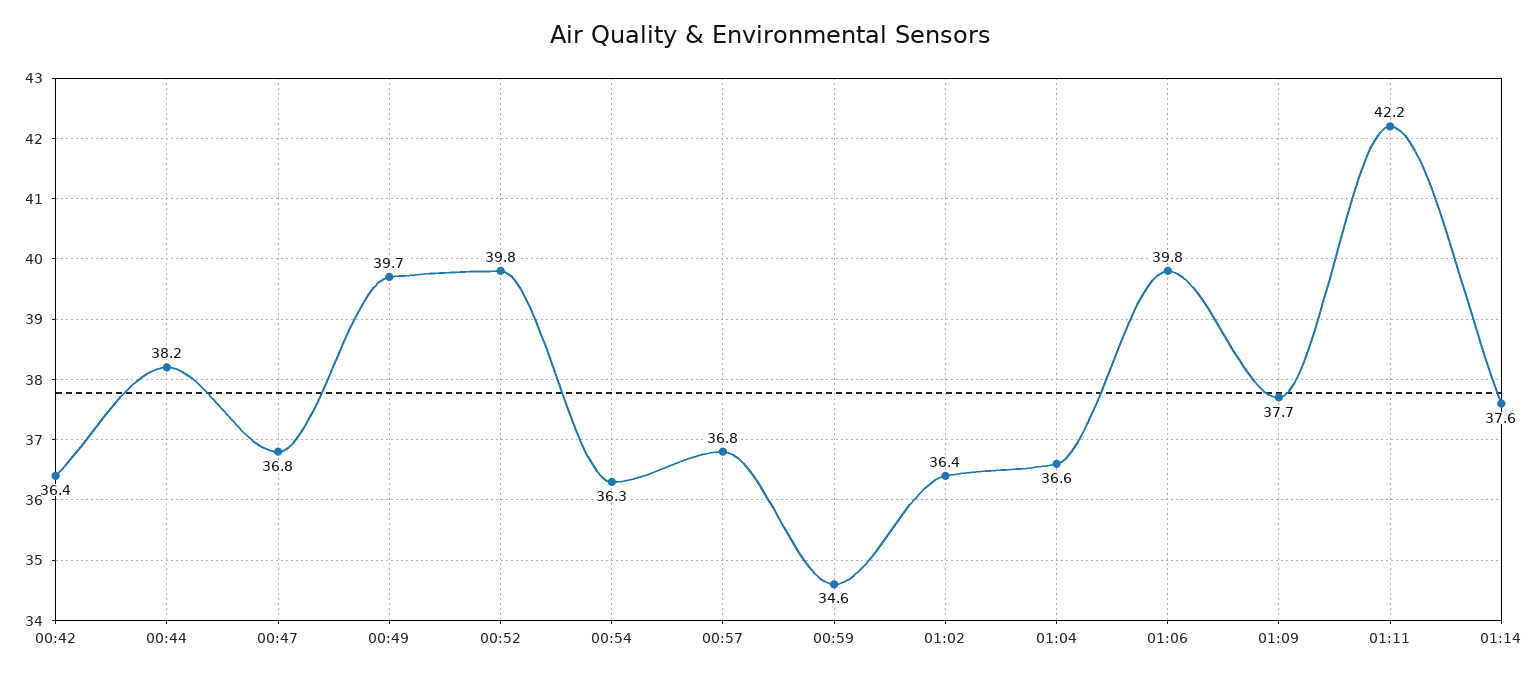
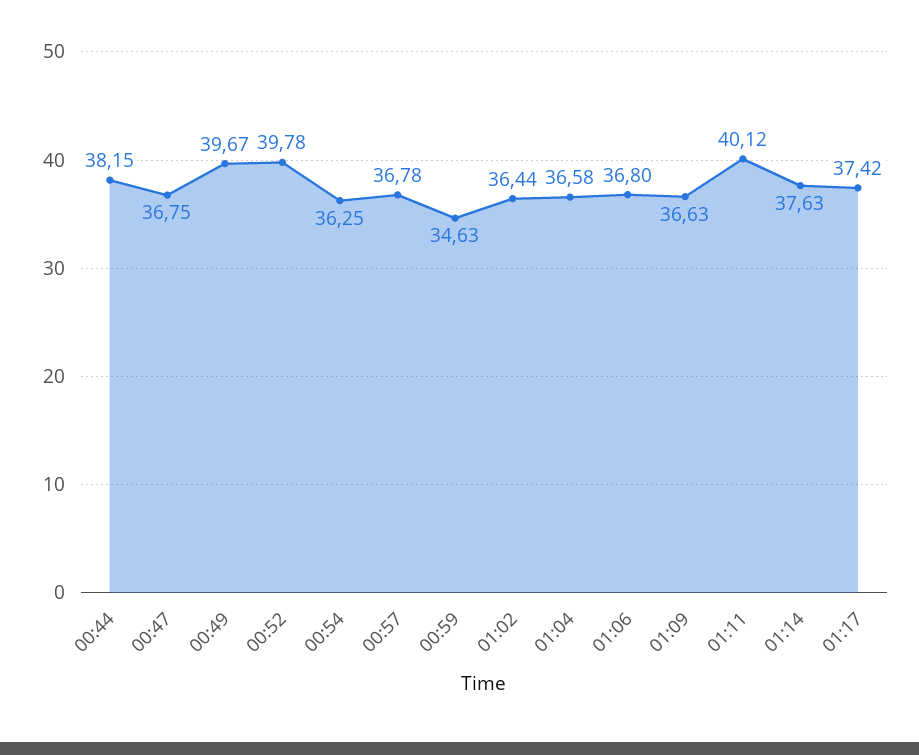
00:42: 36.4 -> none
01:06: 39.8 -> 36.8
01:09: 37.7 -> 36.63
01:11: 42.2 -> 40.12
01:17: none -> 37.42

